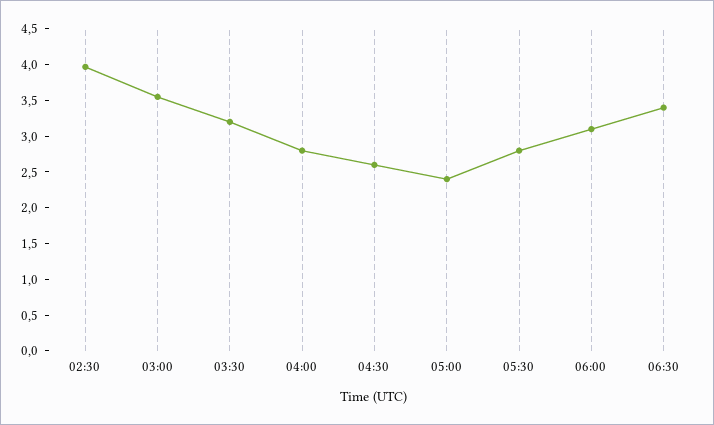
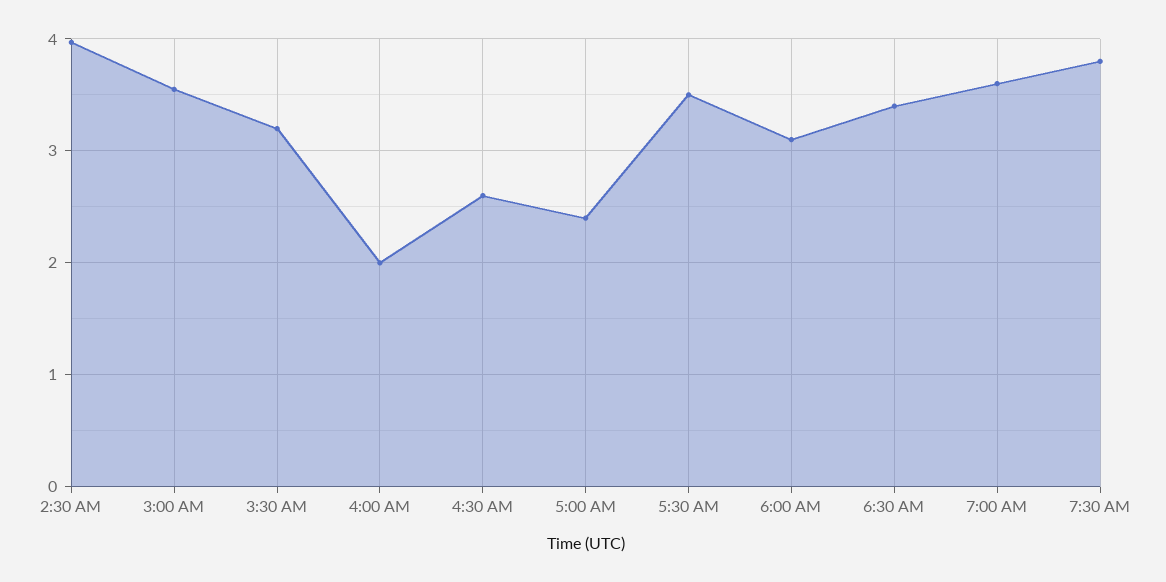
04:00: 2.75 -> 2
05:30: 2.75 -> 3.5
7:00 AM: none -> 3.6
7:30 AM: none -> 3.8

